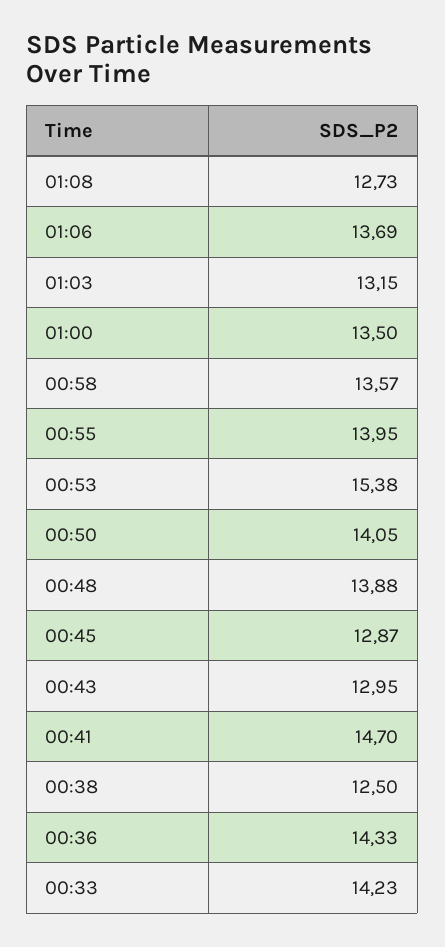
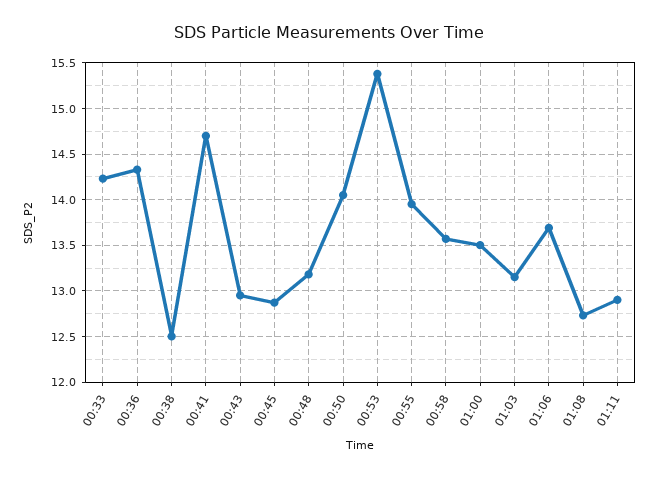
00:48: 13.88 -> 13.2
01:11: none -> 12.9

